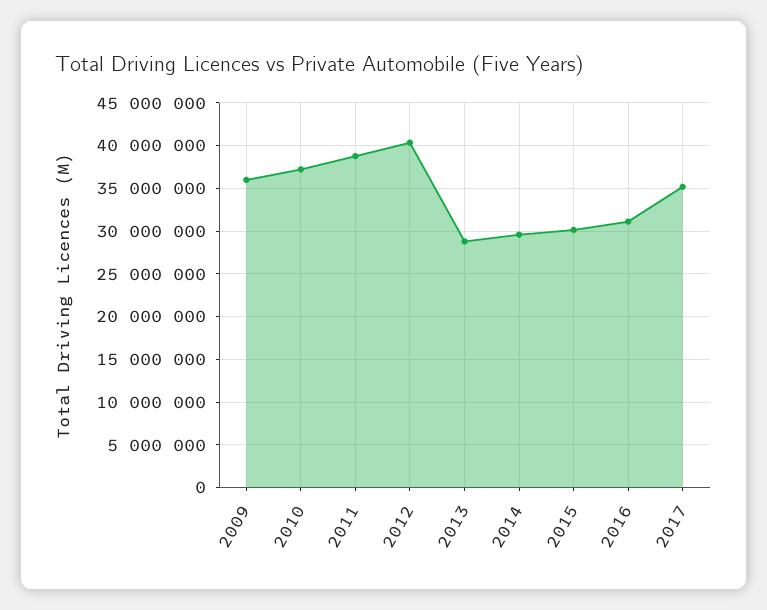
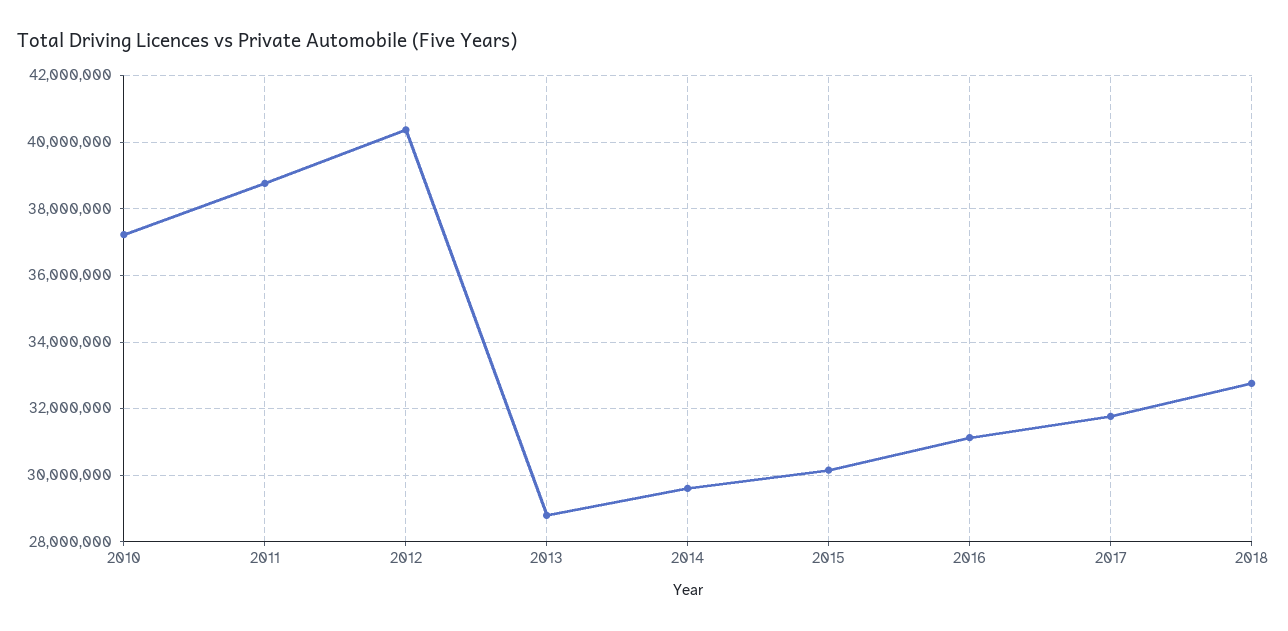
2009: 36000000 -> none
2017: 35000000 -> 31800000
2018: none -> 32800000

